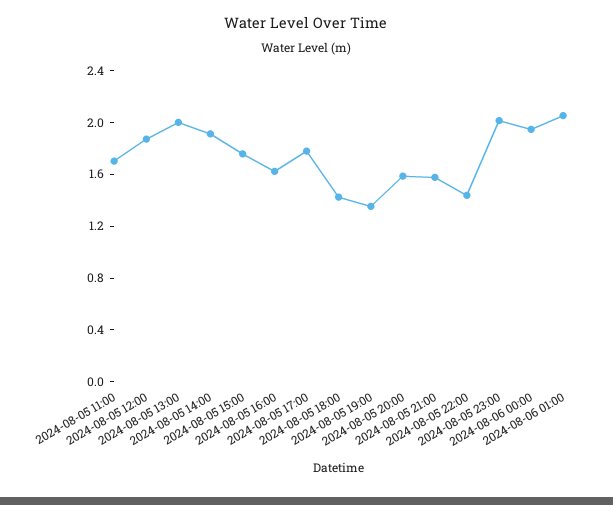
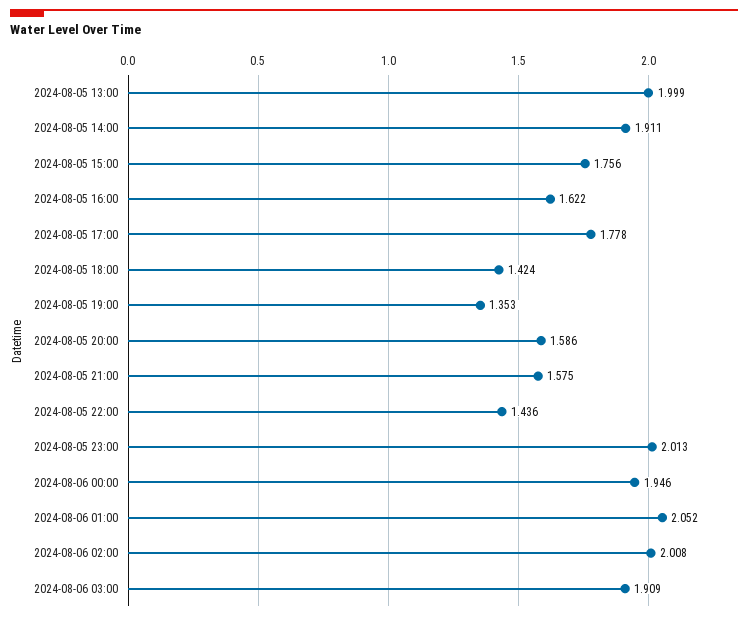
2024-08-05 11:00: 1.7 -> none
2024-08-05 12:00: 1.9 -> none
2024-08-06 02:00: none -> 2.008
2024-08-06 03:00: none -> 1.909

